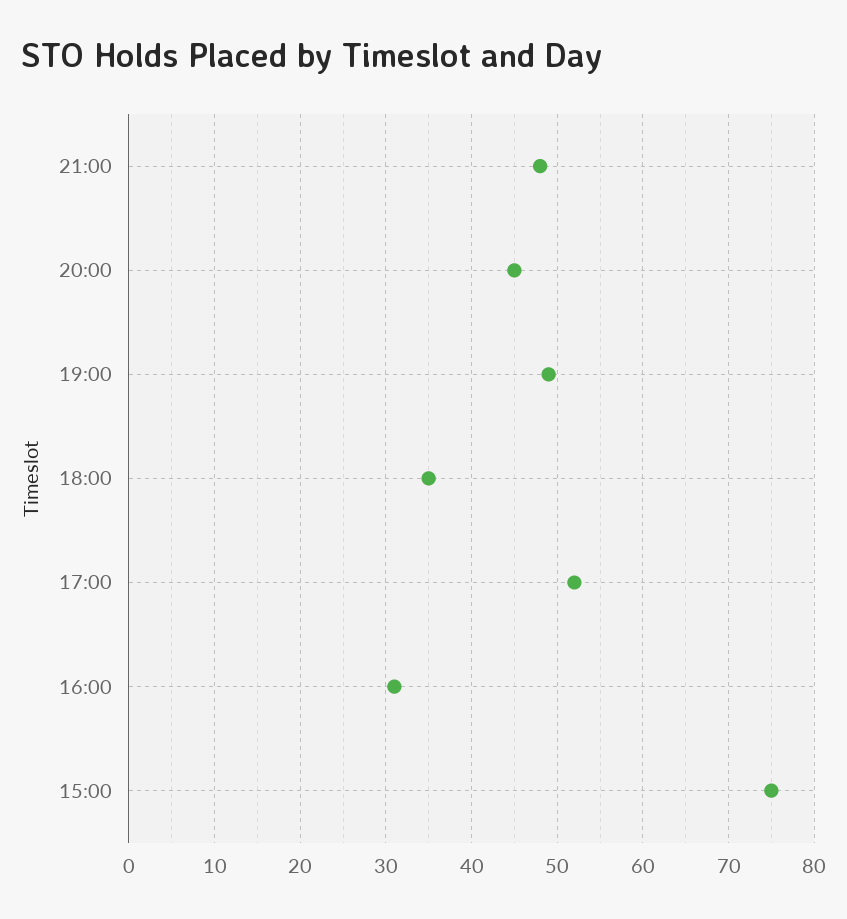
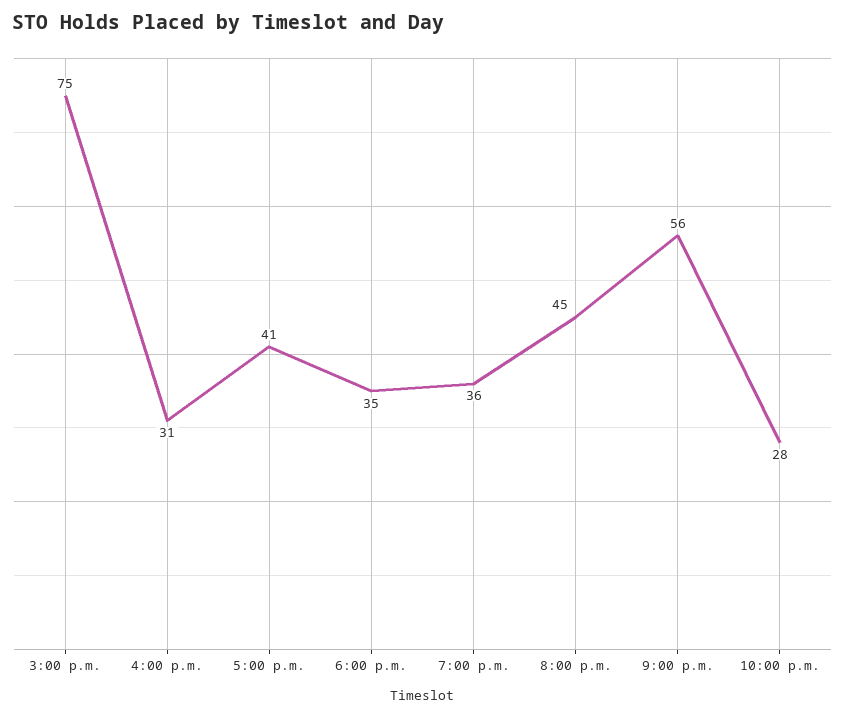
21:00: 48 -> 56
19:00: 49 -> 36
17:00: 52 -> 41
10:00 p.m.: none -> 28

